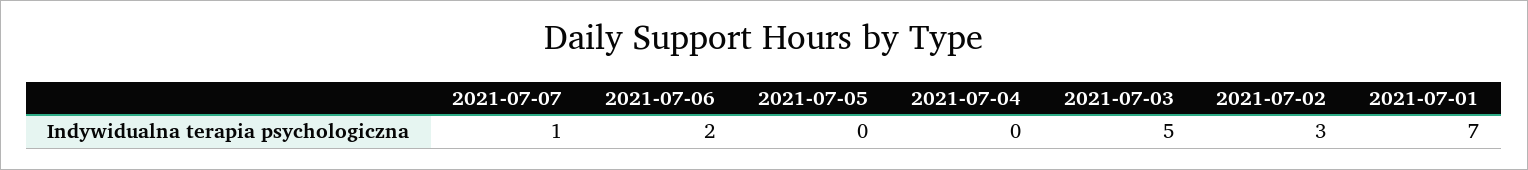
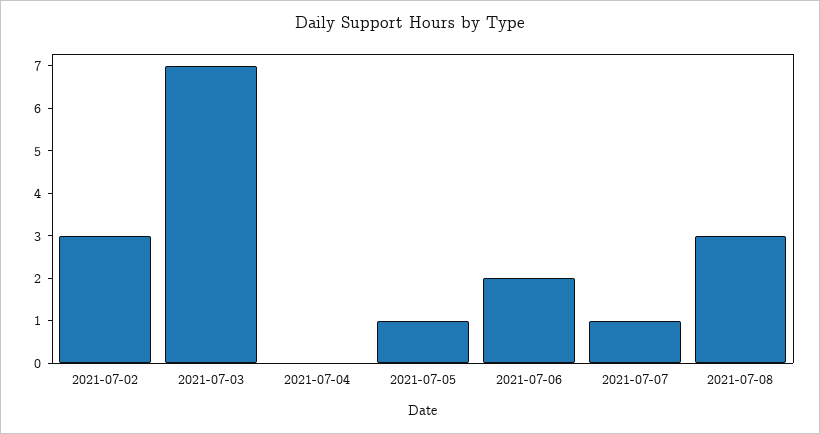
2021-07-05: 0 -> 1
2021-07-03: 5 -> 7
2021-07-01: 7 -> none
2021-07-08: none -> 3

